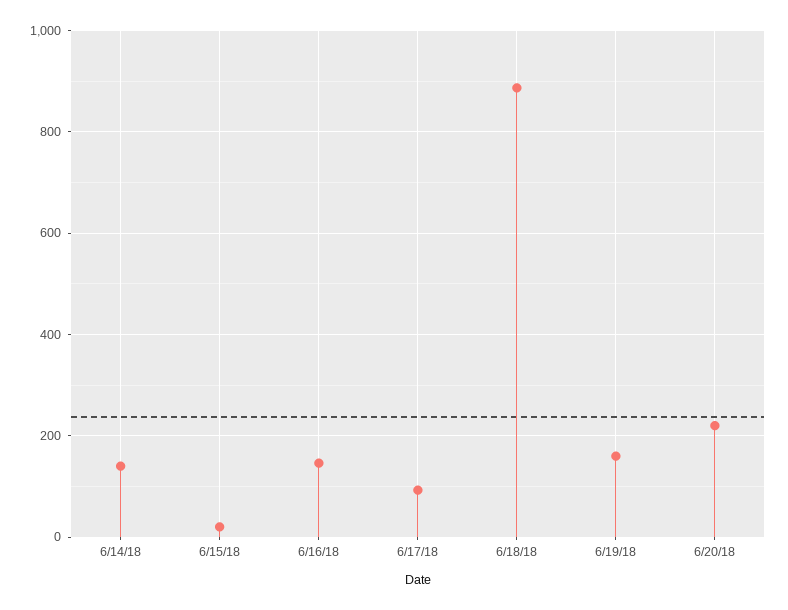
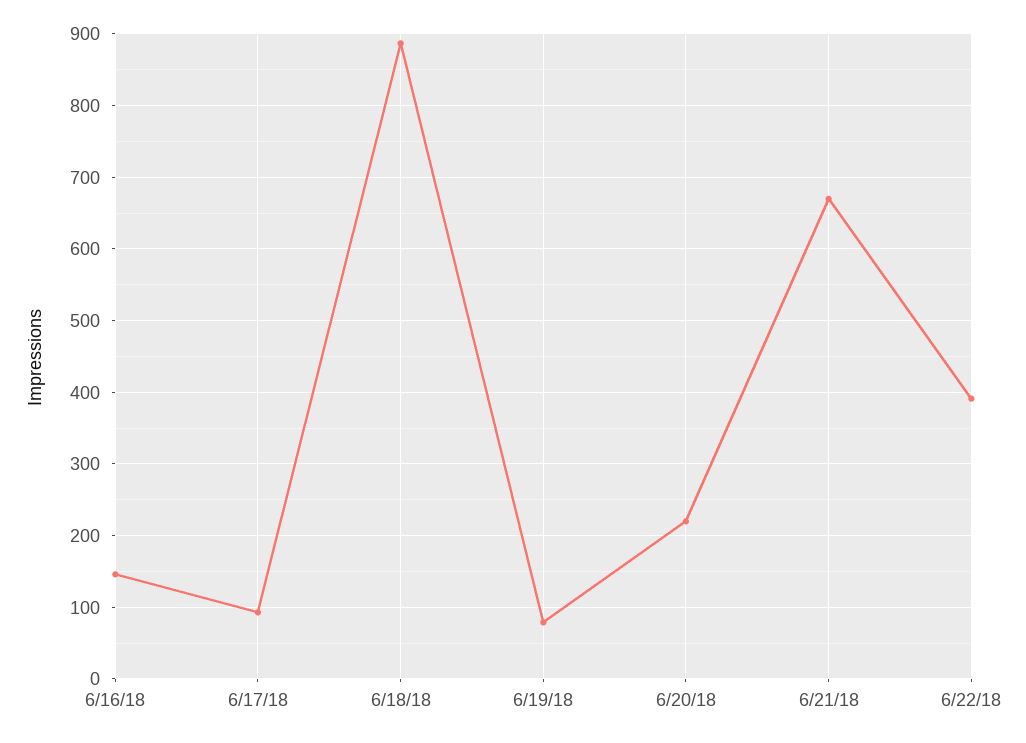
6/14/18: 140 -> none
6/15/18: 20 -> none
6/19/18: 160 -> 80
6/21/18: none -> 670
6/22/18: none -> 390

